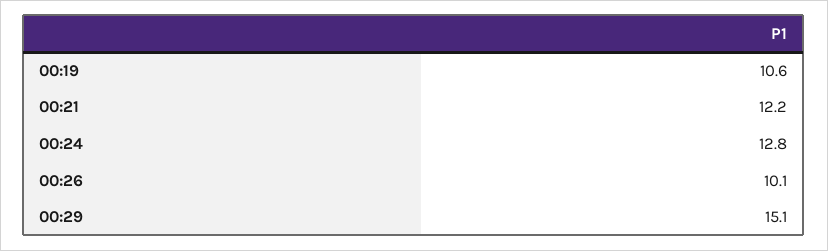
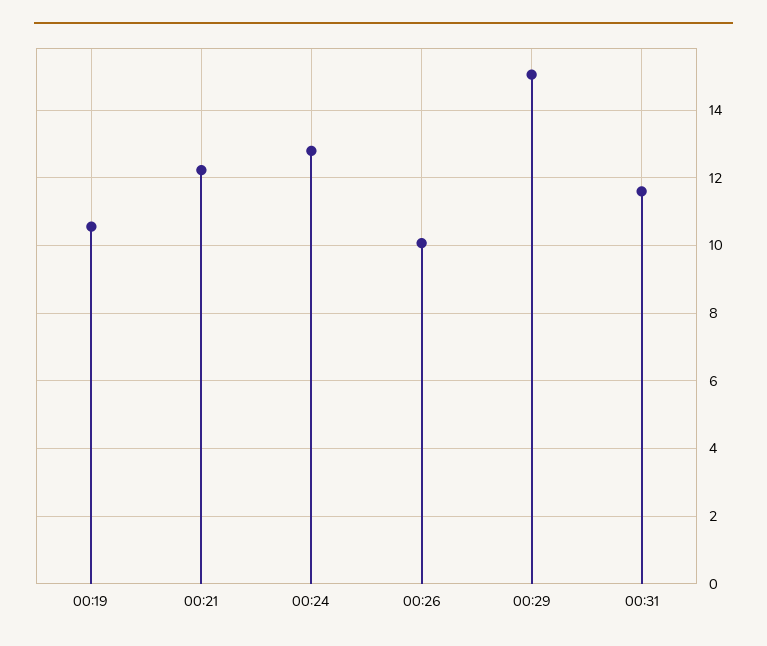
00:31: none -> 11.6

